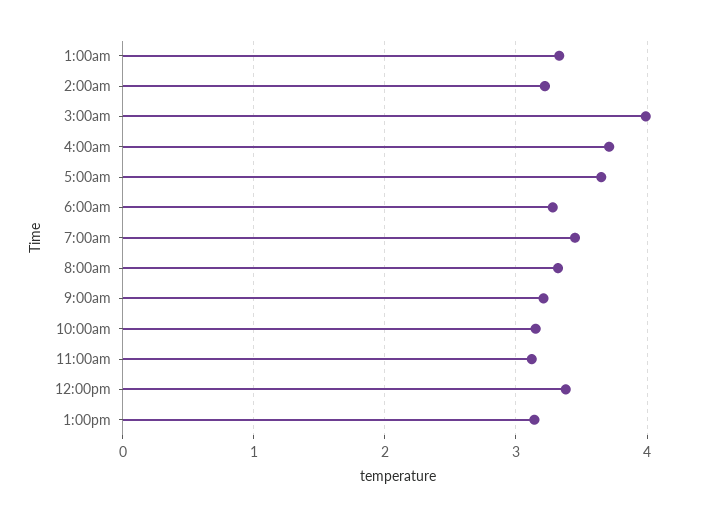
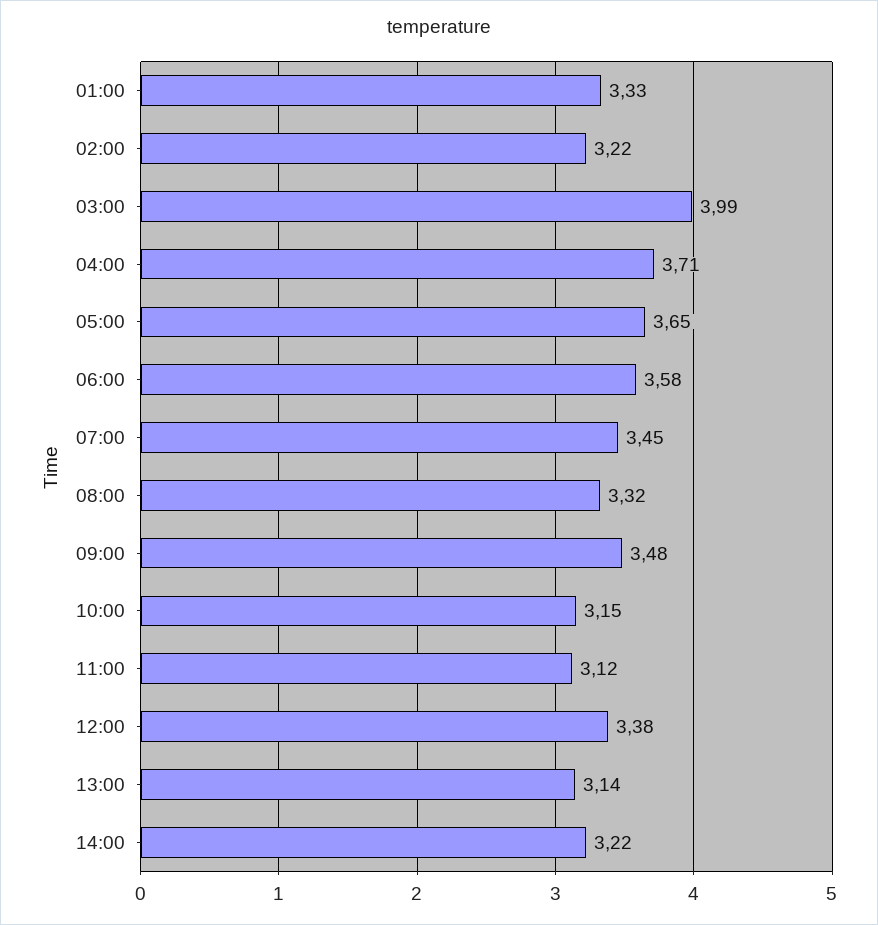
6:00am: 3.3 -> 3.58
9:00am: 3.2 -> 3.48
14:00: none -> 3.22

